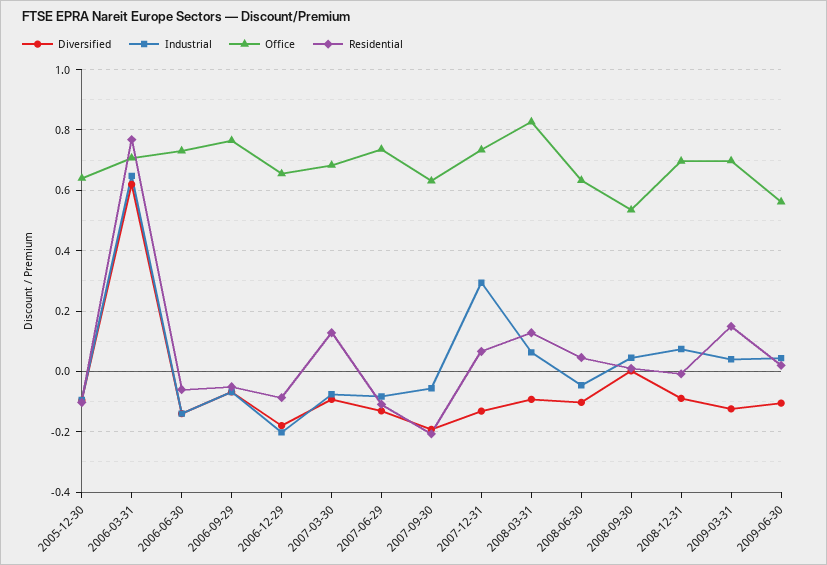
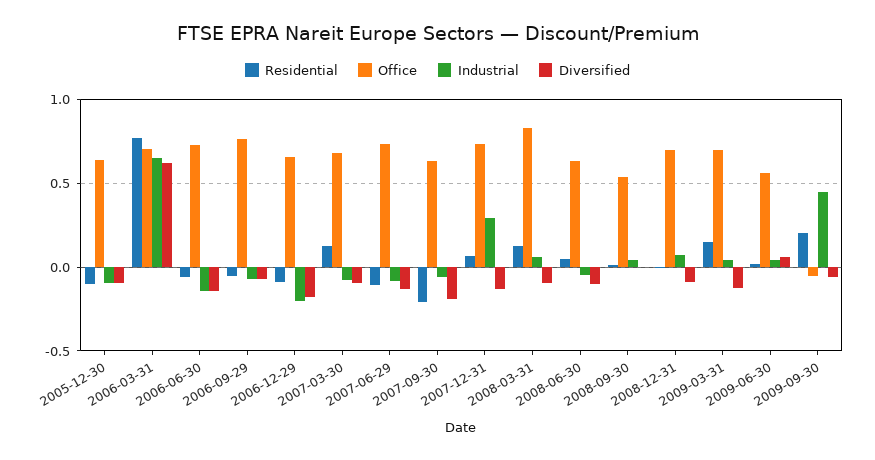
Diversified, 2009-06-30: -0.1 -> 0.05
Residential, 2009-09-30: none -> 0.2
Office, 2009-09-30: none -> -0.05
Industrial, 2009-09-30: none -> 0.45
Diversified, 2009-09-30: none -> -0.05

